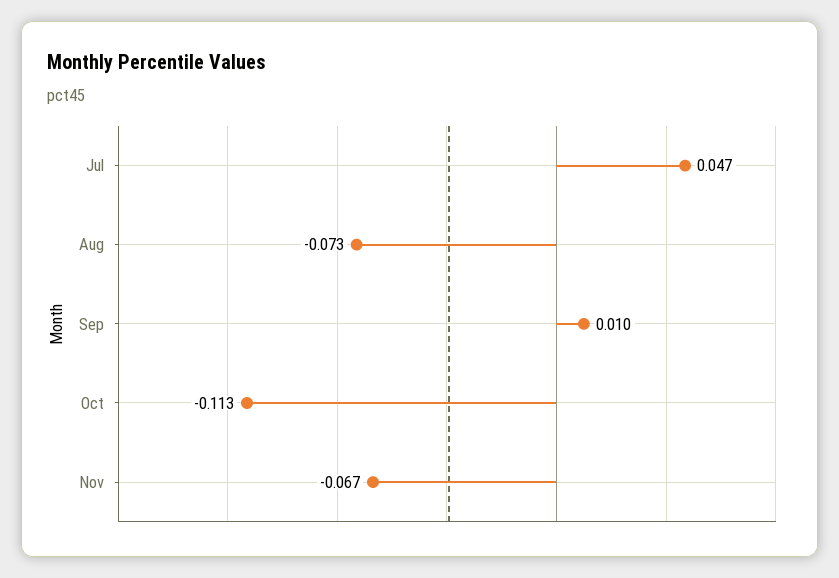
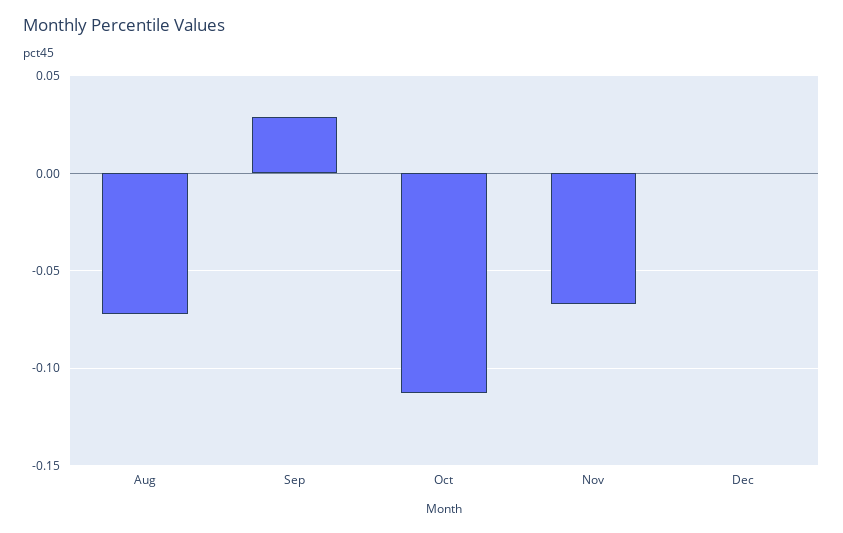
Jul: 0.047 -> none
Sep: 0.01 -> 0.03
Dec: none -> 0

